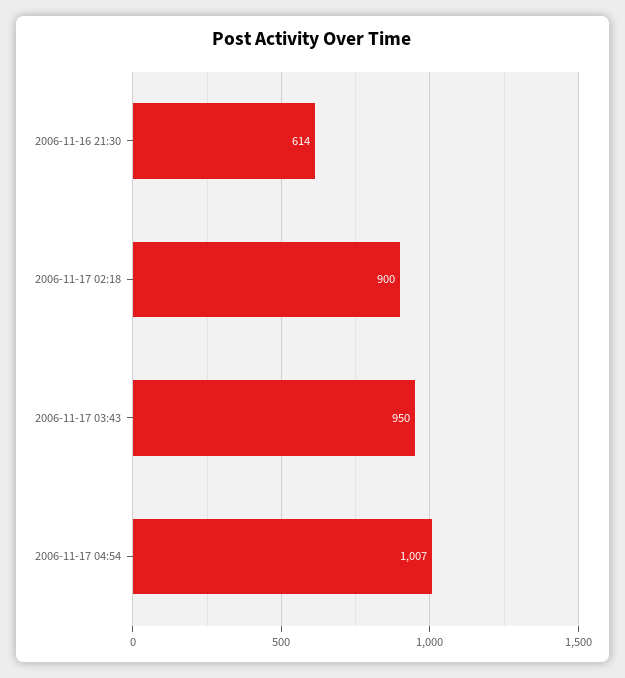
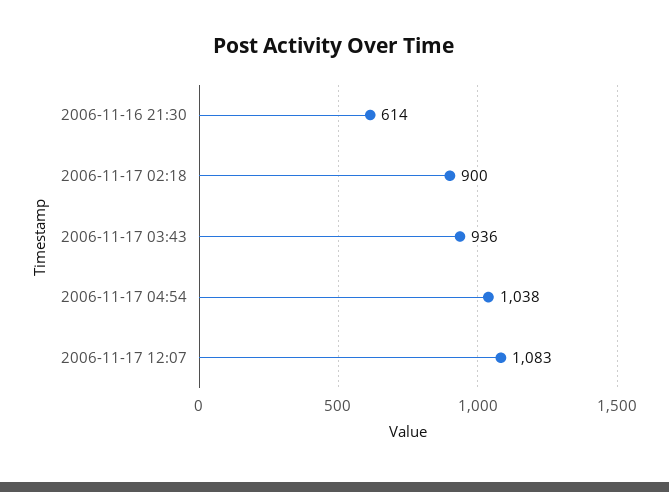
2006-11-17 03:43: 950 -> 936
2006-11-17 04:54: 1007 -> 1038
2006-11-17 12:07: none -> 1083

